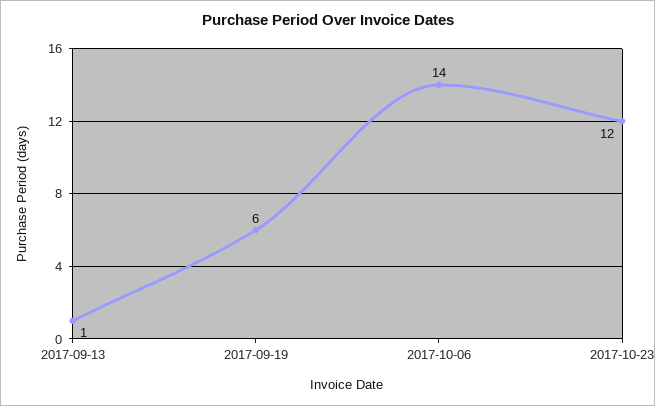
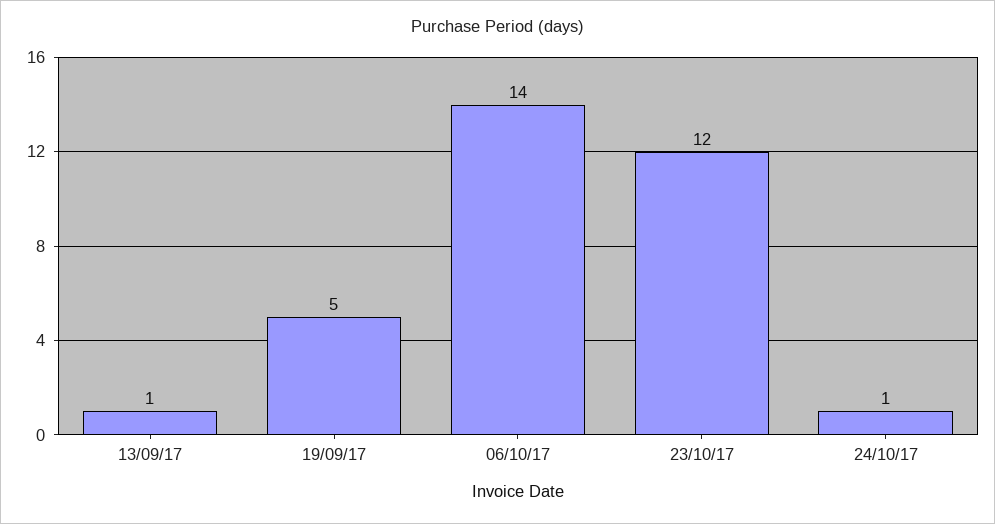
2017-09-19: 6 -> 5
24/10/17: none -> 1

